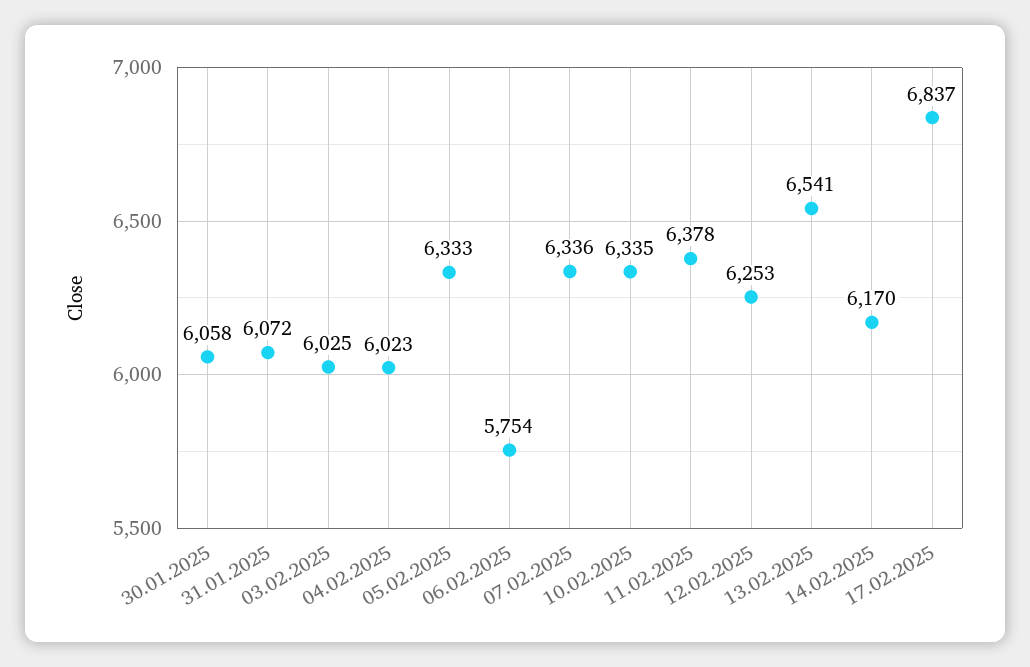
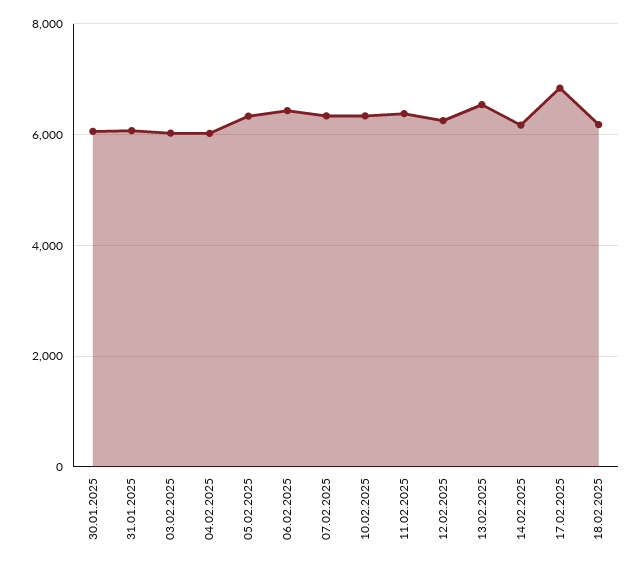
06.02.2025: 5754 -> 6400
18.02.2025: none -> 6200

